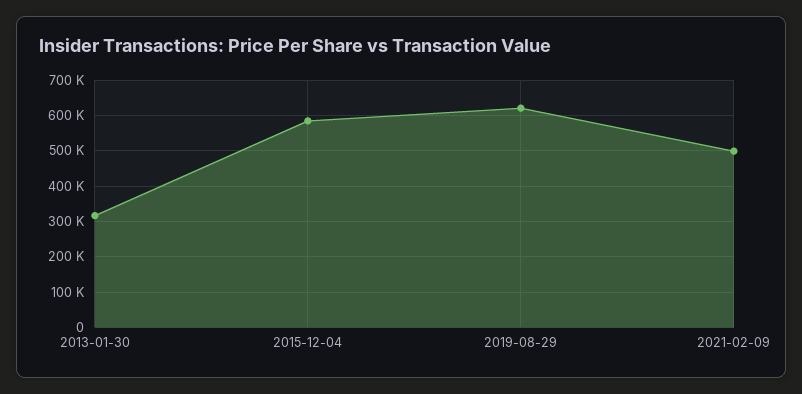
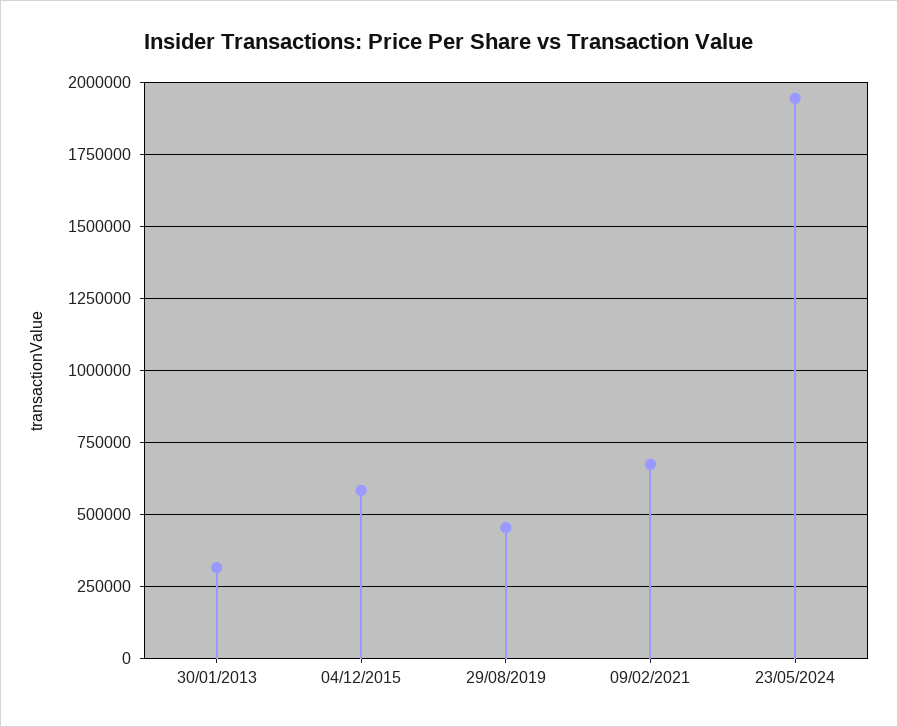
2019-08-29: 620000 -> 450000
2021-02-09: 500000 -> 675000
23/05/2024: none -> 1950000

